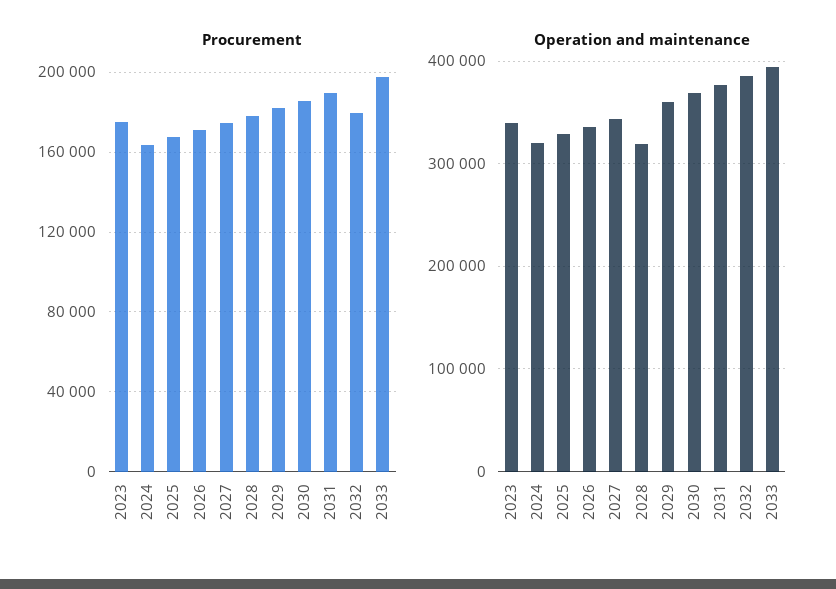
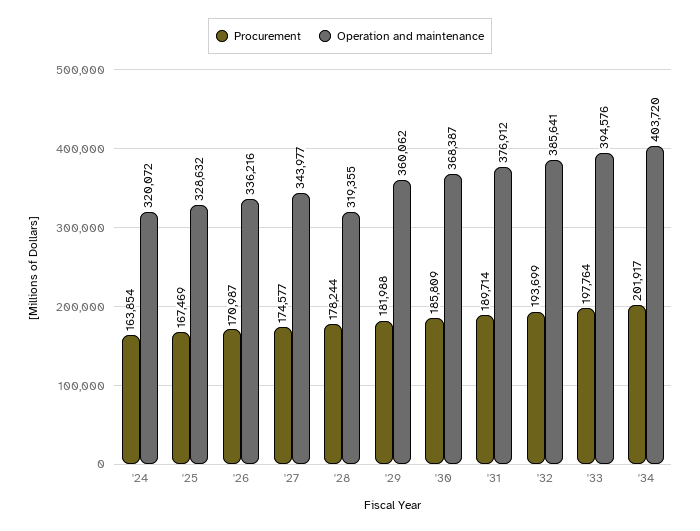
Procurement, 2023: 175000 -> none
Procurement, 2032: 180000 -> 193699
Operation and maintenance, 2023: 340000 -> none
Procurement, '34: none -> 201917
Operation and maintenance, '34: none -> 403720

